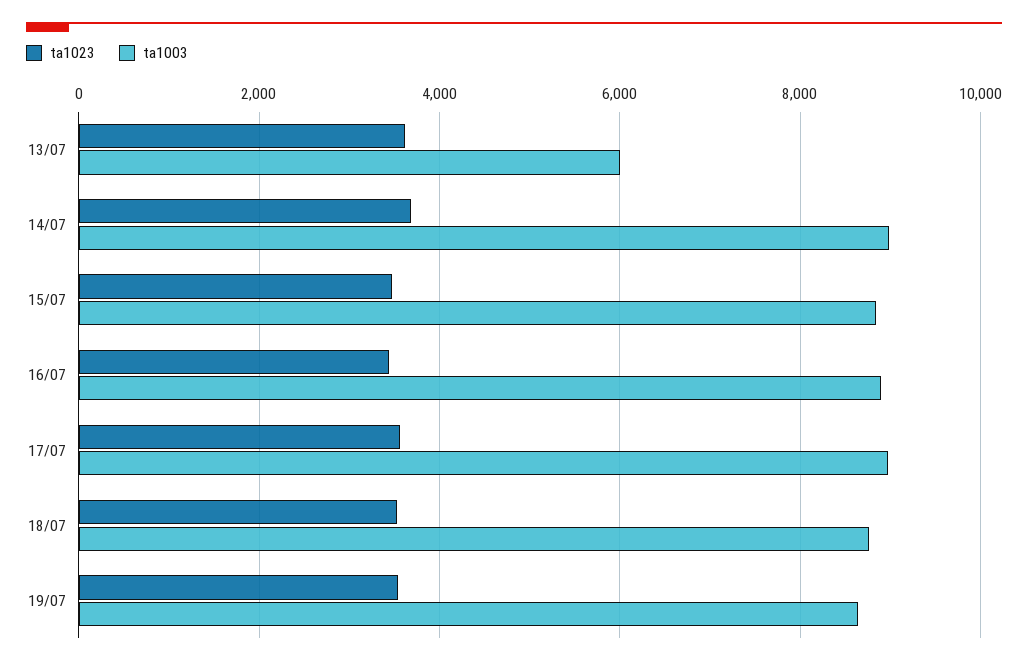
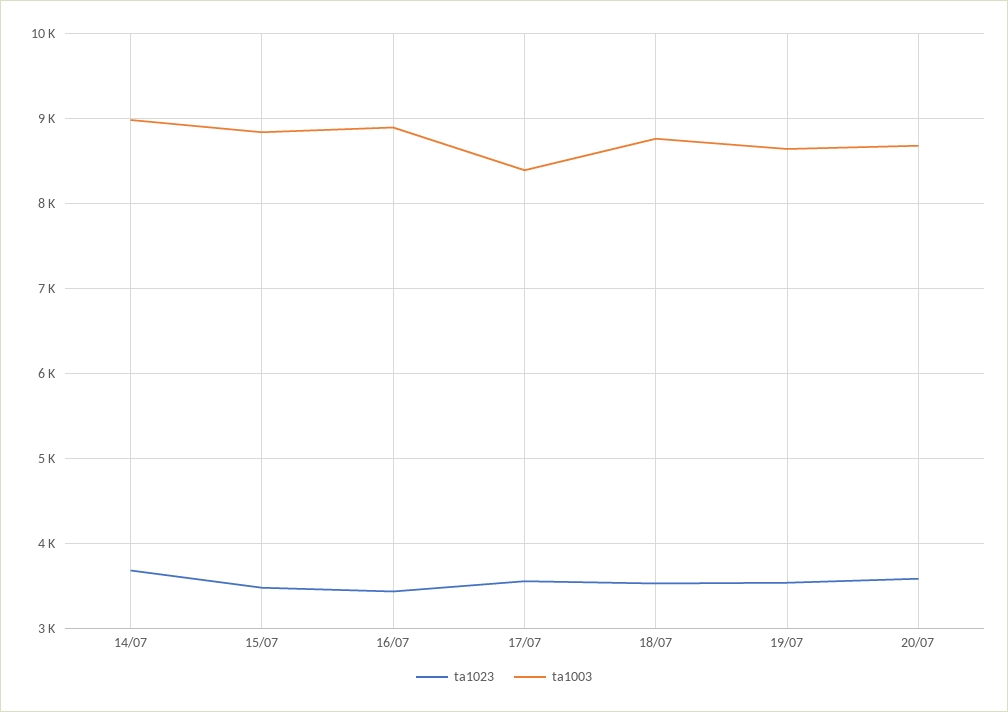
ta1023, 13/07: 3600 -> none
ta1003, 13/07: 6000 -> none
ta1003, 17/07: 9000 -> 8400
ta1023, 20/07: none -> 3600
ta1003, 20/07: none -> 8700

